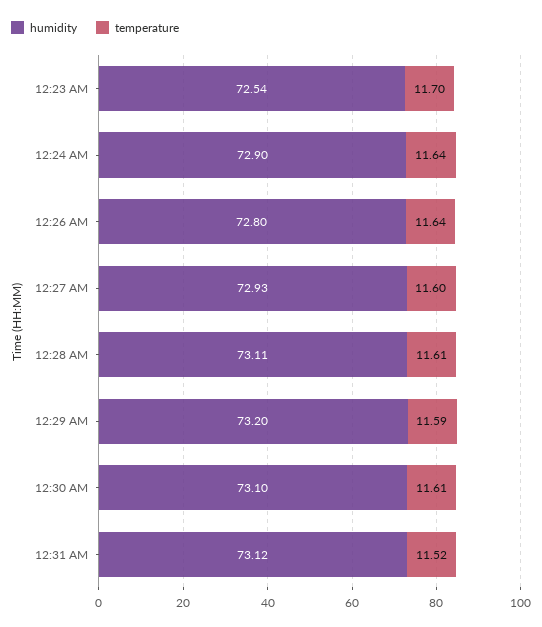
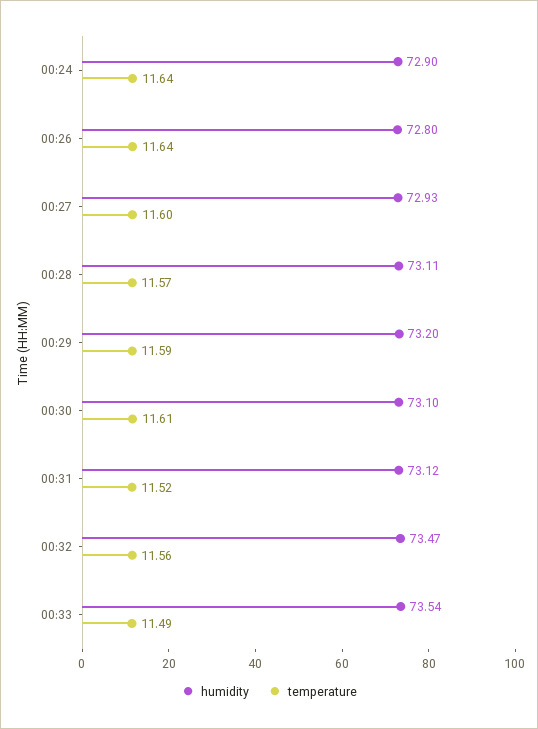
humidity, 12:23 AM: 72.54 -> none
temperature, 12:23 AM: 11.7 -> none
temperature, 12:28 AM: 11.61 -> 11.57
humidity, 00:32: none -> 73.47
temperature, 00:32: none -> 11.56
humidity, 00:33: none -> 73.54
temperature, 00:33: none -> 11.49

